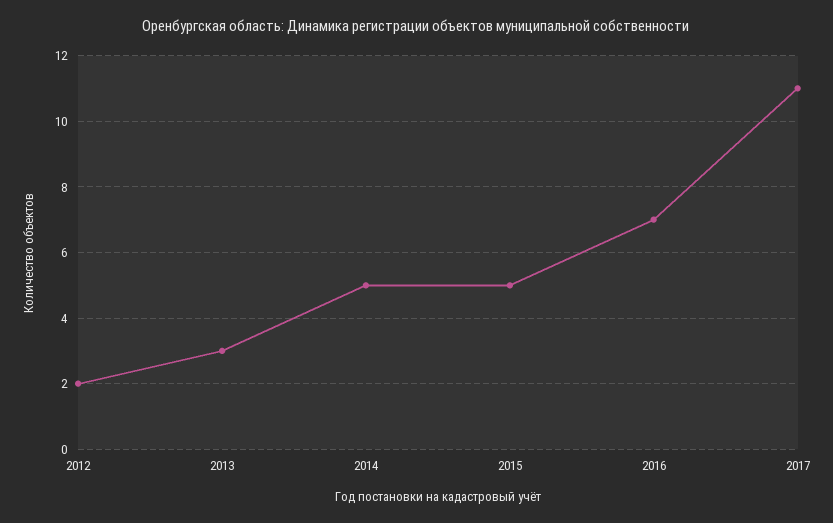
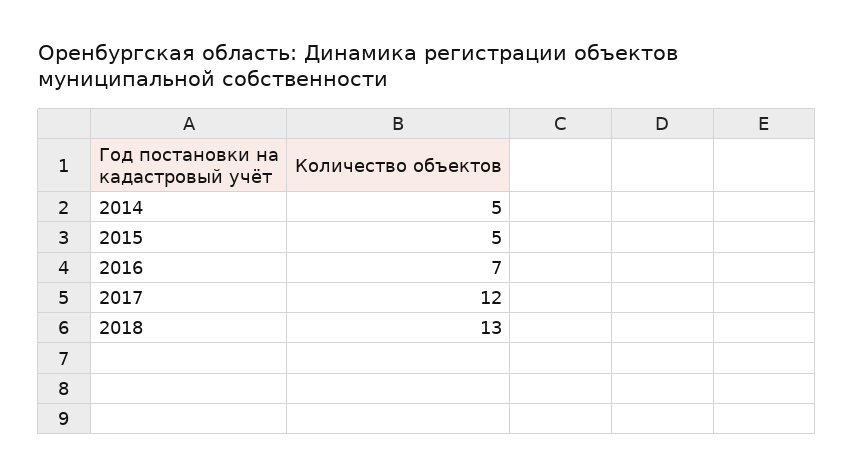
2012: 2 -> none
2013: 3 -> none
2017: 11 -> 12
2018: none -> 13

